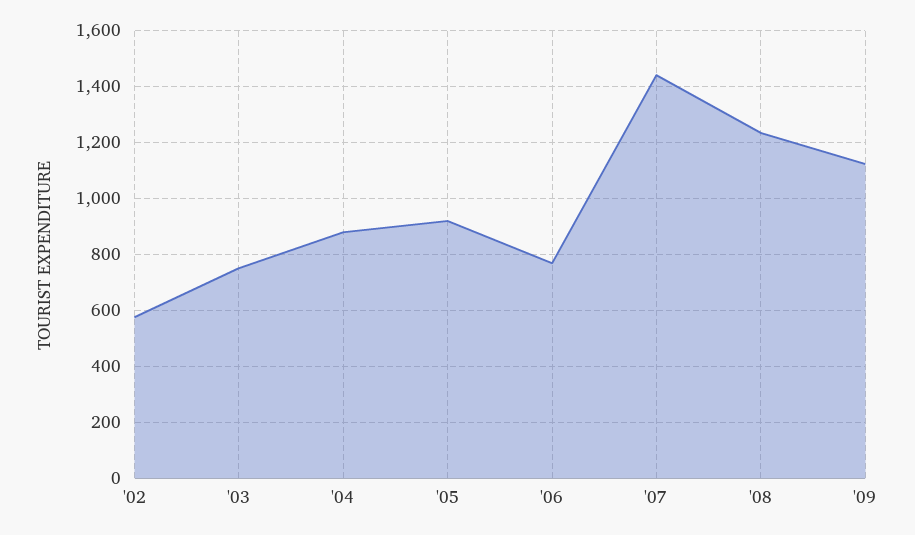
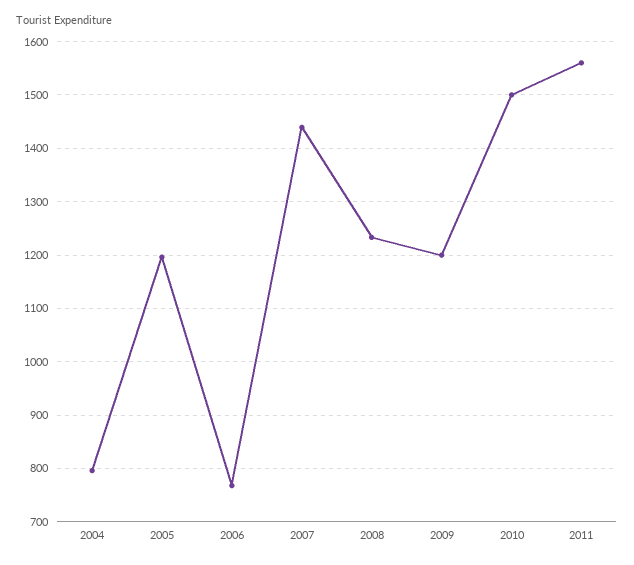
'02: 575 -> none
'03: 750 -> none
'04: 875 -> 800
'05: 925 -> 1200
'09: 1125 -> 1200
2010: none -> 1500
2011: none -> 1560

